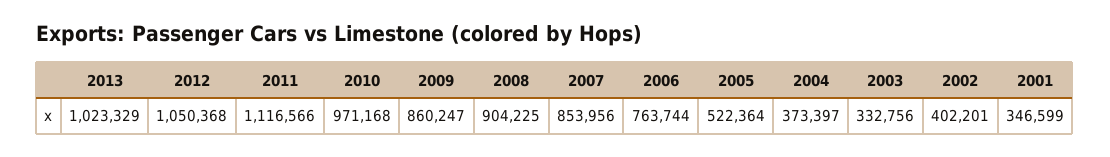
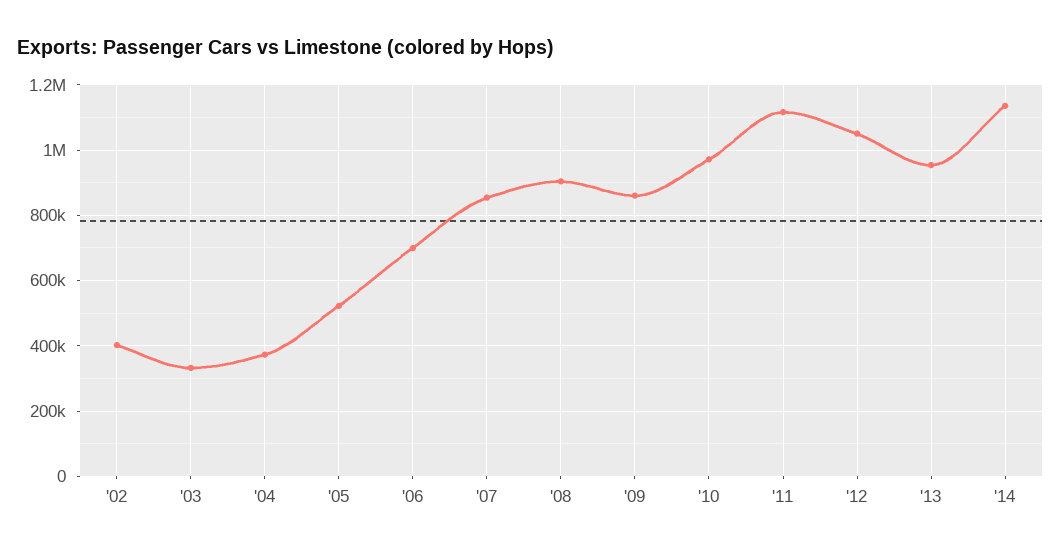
2013: 1023329 -> 960000
2006: 763744 -> 700000
2001: 346599 -> none
'14: none -> 1140000

